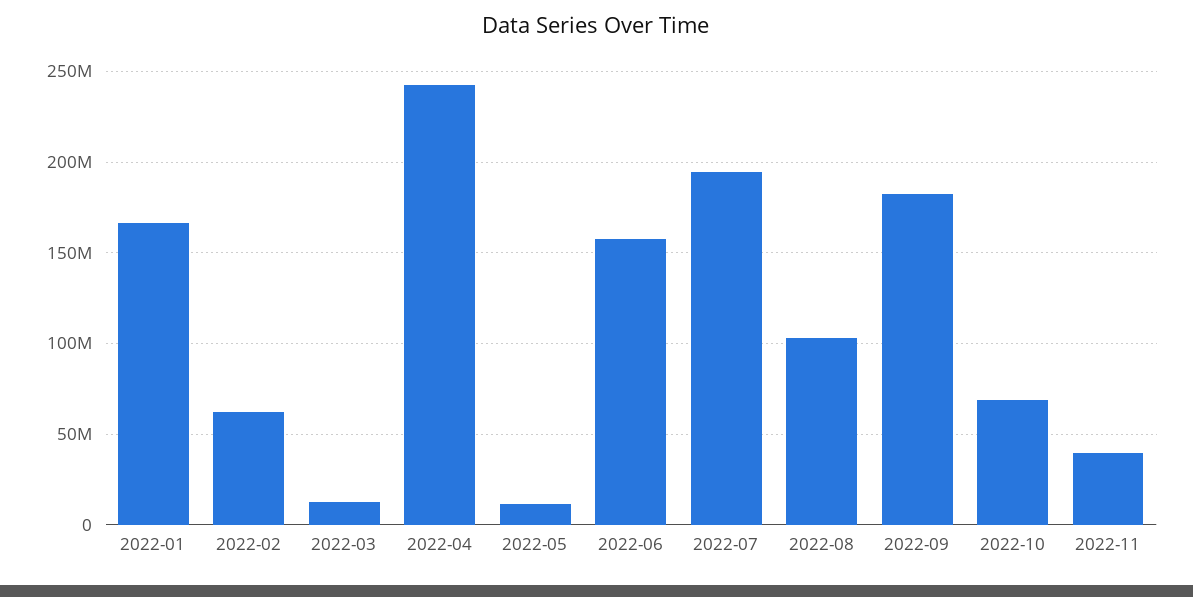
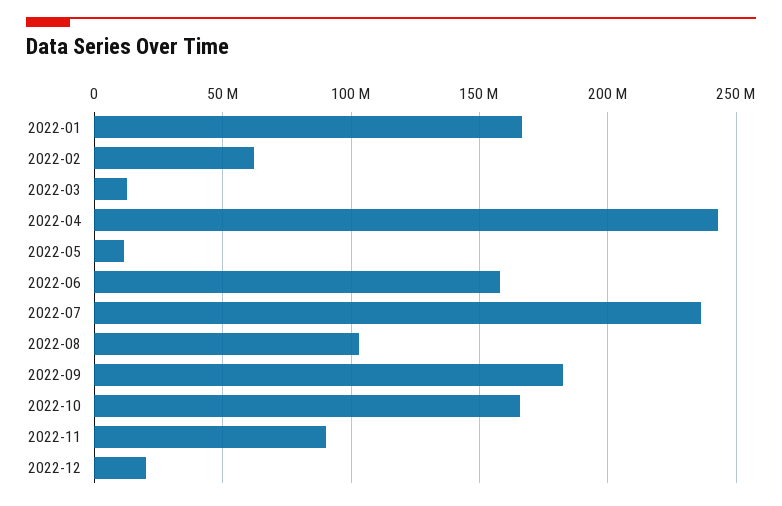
2022-07: 195000000 -> 235000000
2022-10: 70000000 -> 165000000
2022-11: 40000000 -> 90000000
2022-12: none -> 20000000

